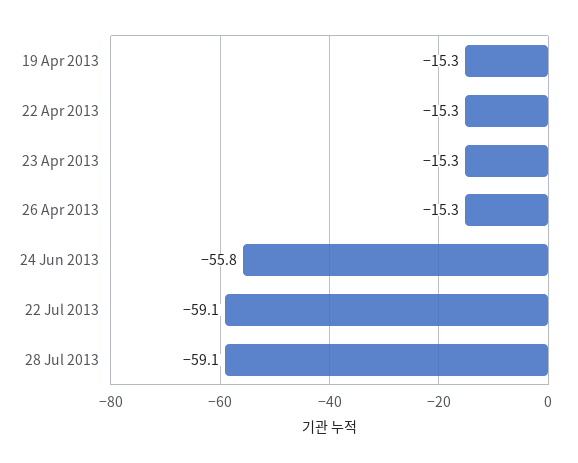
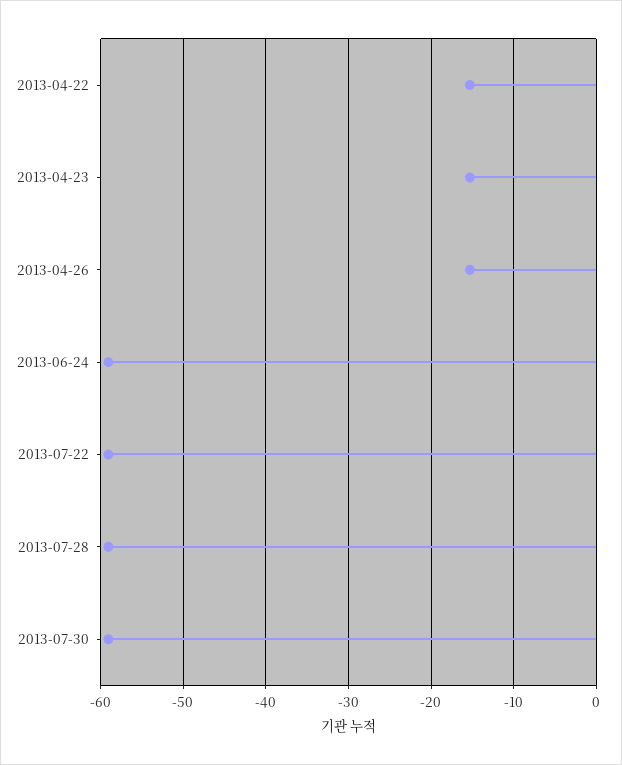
19 Apr 2013: -15.3 -> none
24 Jun 2013: -55.8 -> -59
2013-07-30: none -> -59

